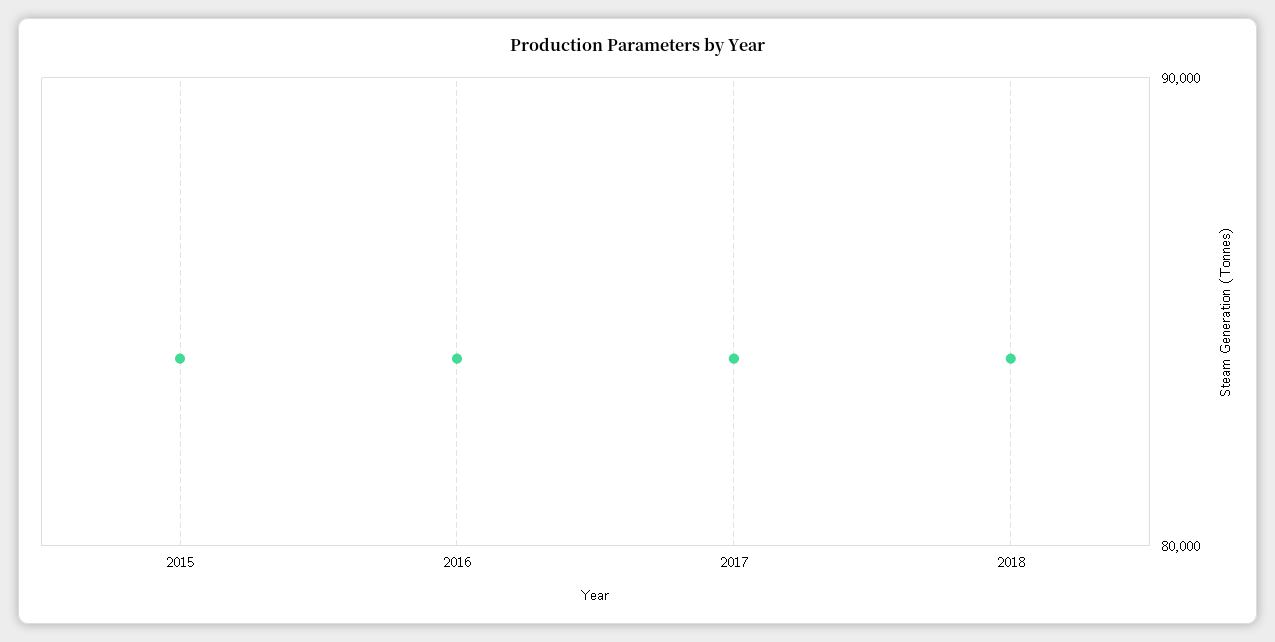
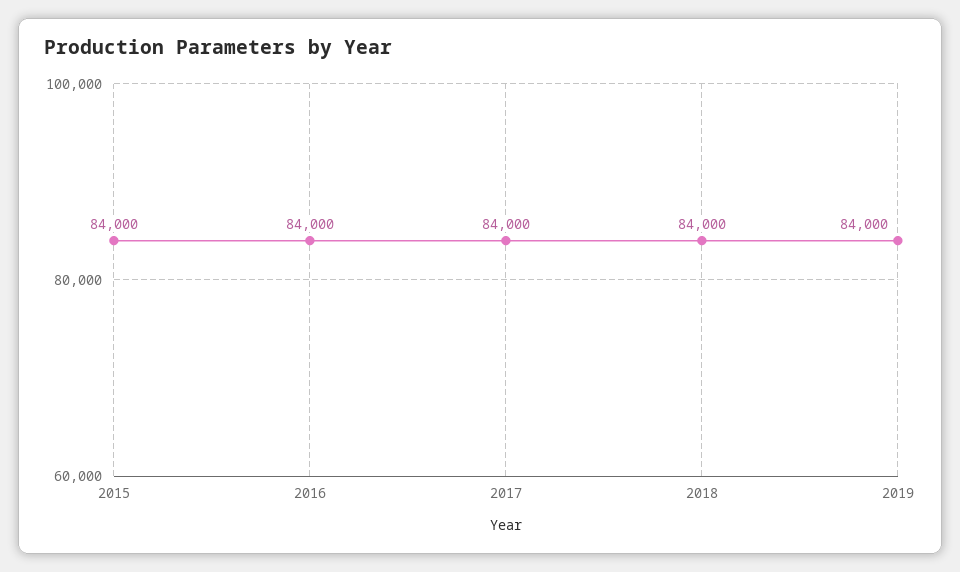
2019: none -> 84000

